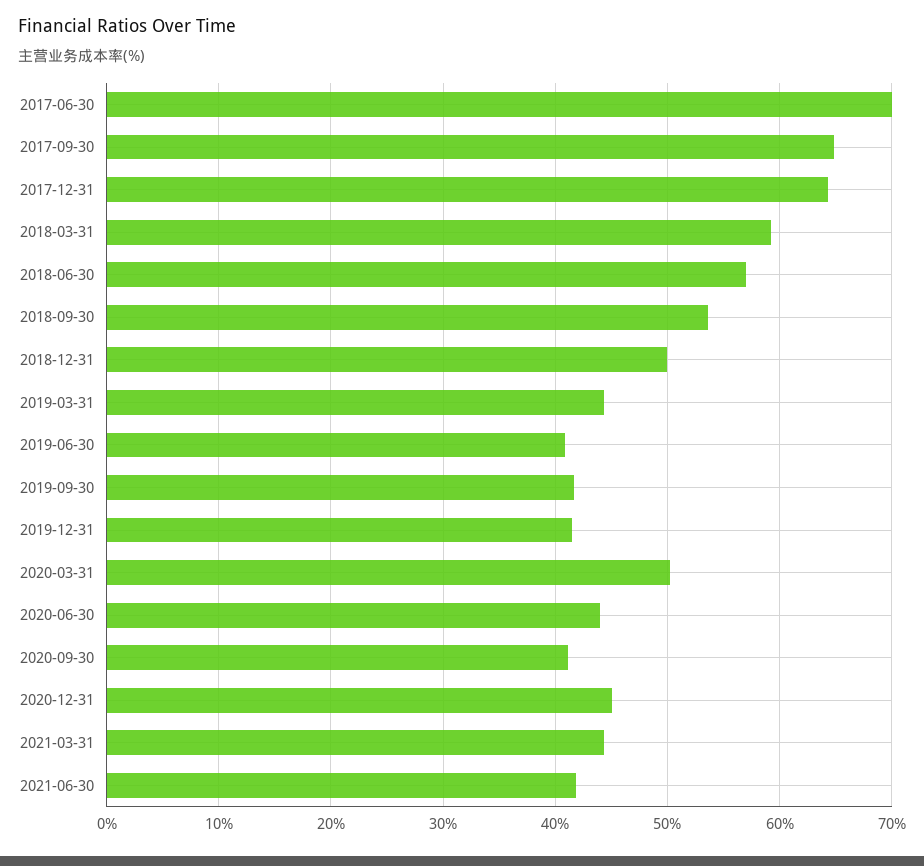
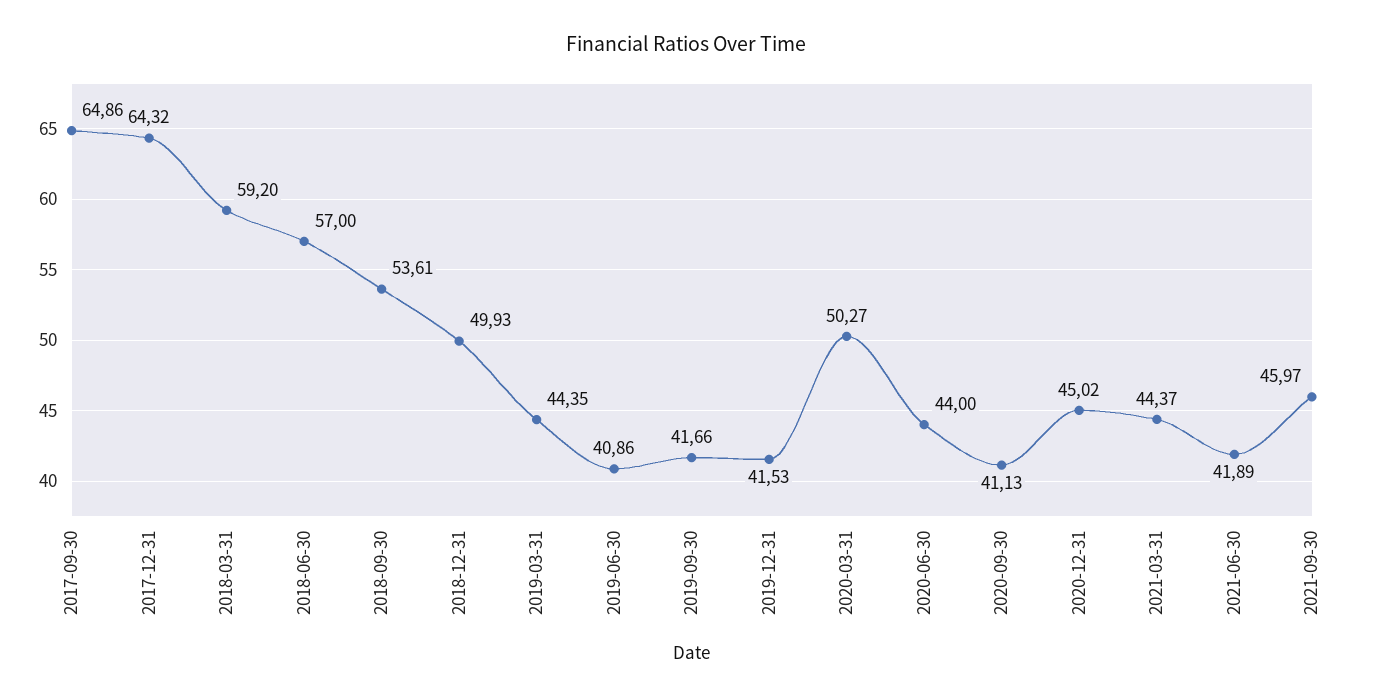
2017-06-30: 70 -> none
2021-09-30: none -> 45.97

